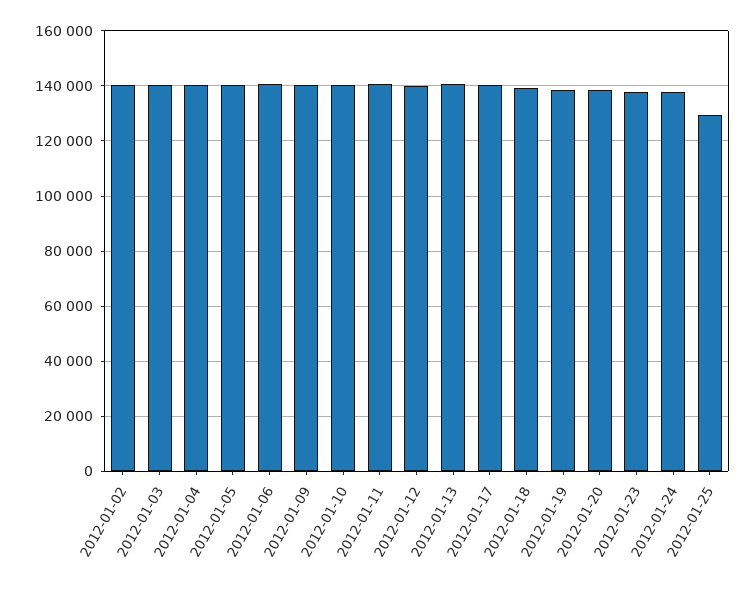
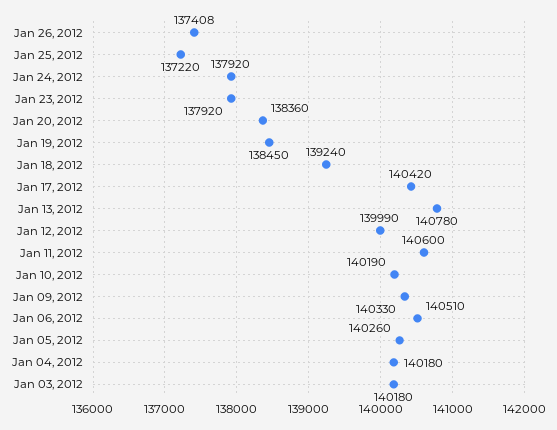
2012-01-02: 140000 -> none
2012-01-25: 130000 -> 137220
Jan 26, 2012: none -> 137408

